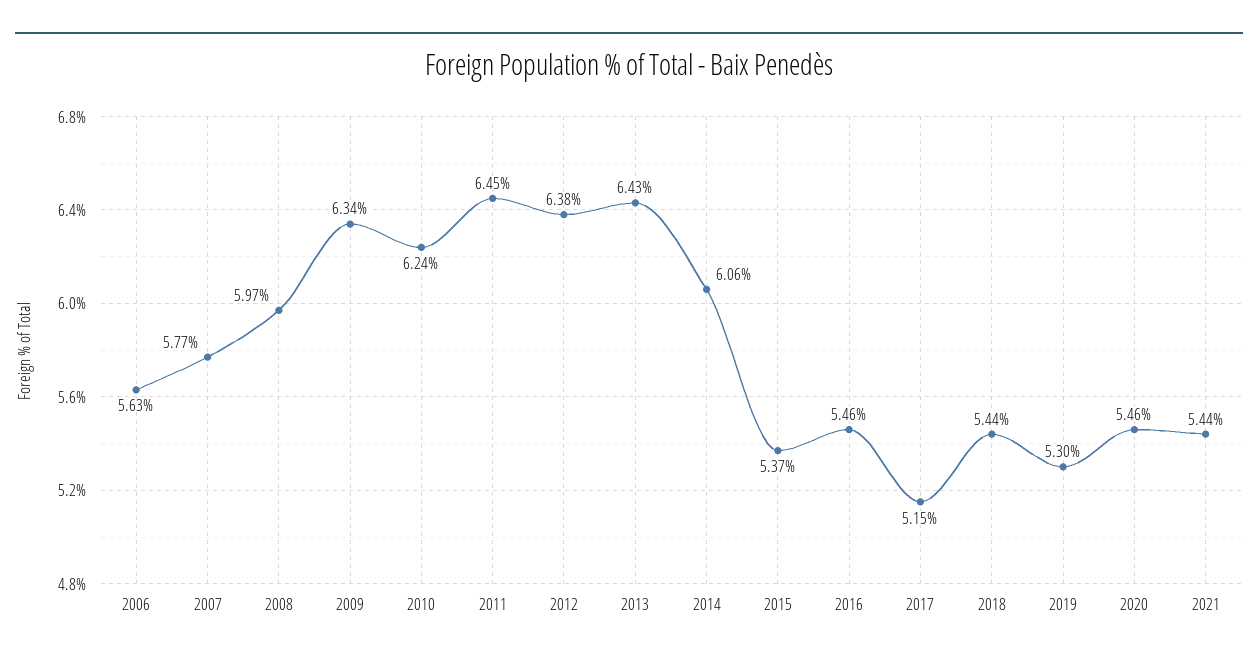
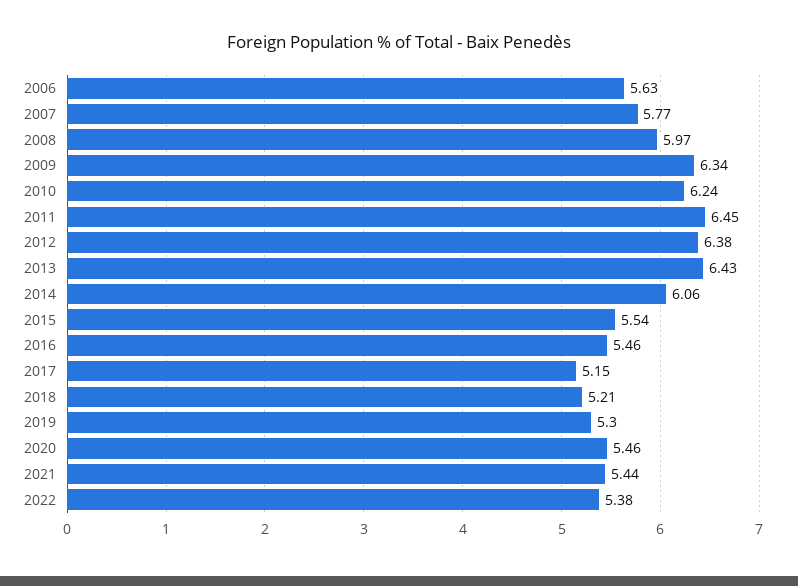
2015: 5.37 -> 5.54
2018: 5.44 -> 5.21
2022: none -> 5.38

